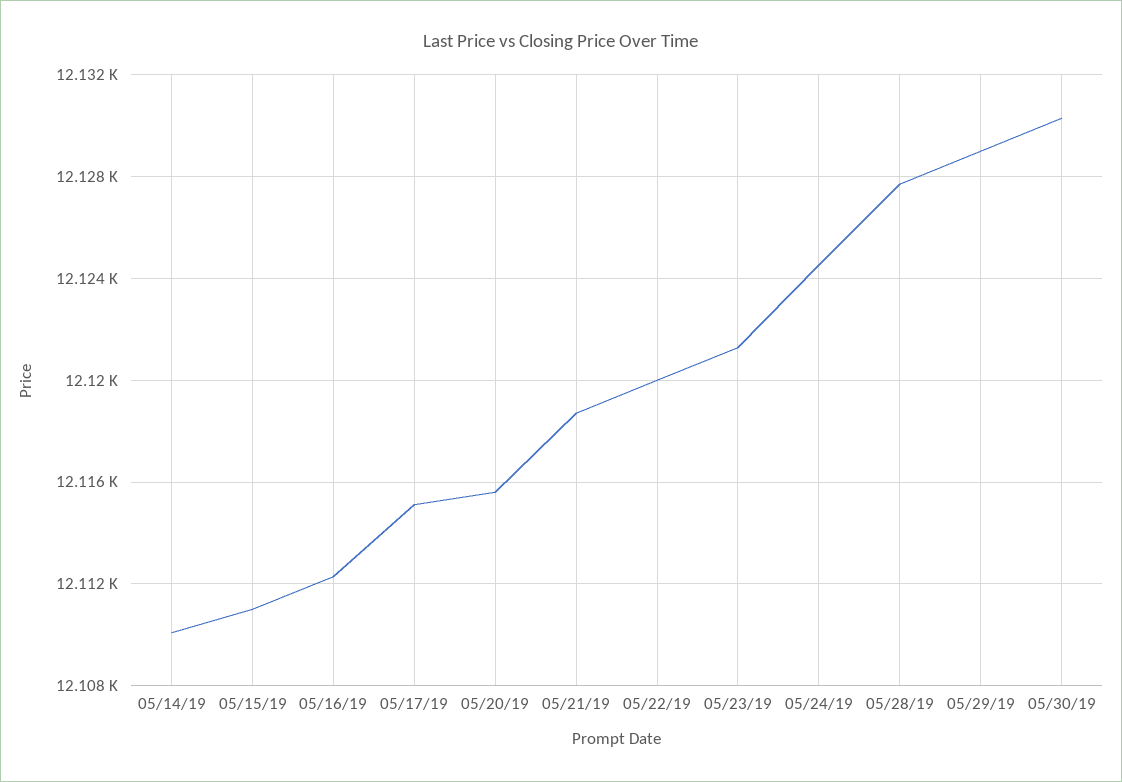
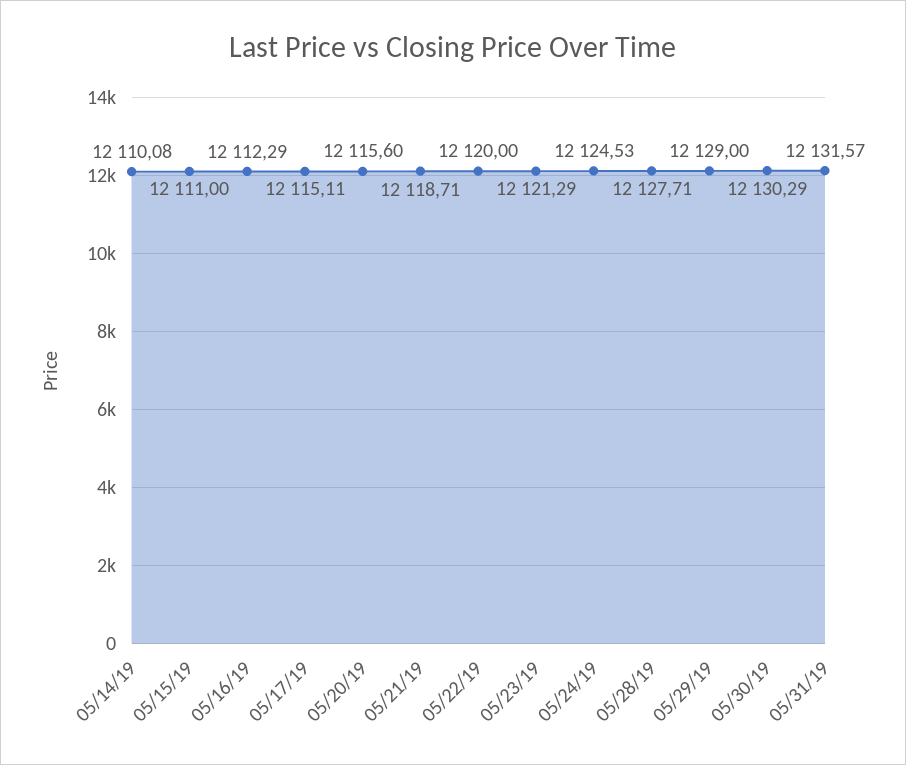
05/31/19: none -> 12131.57

